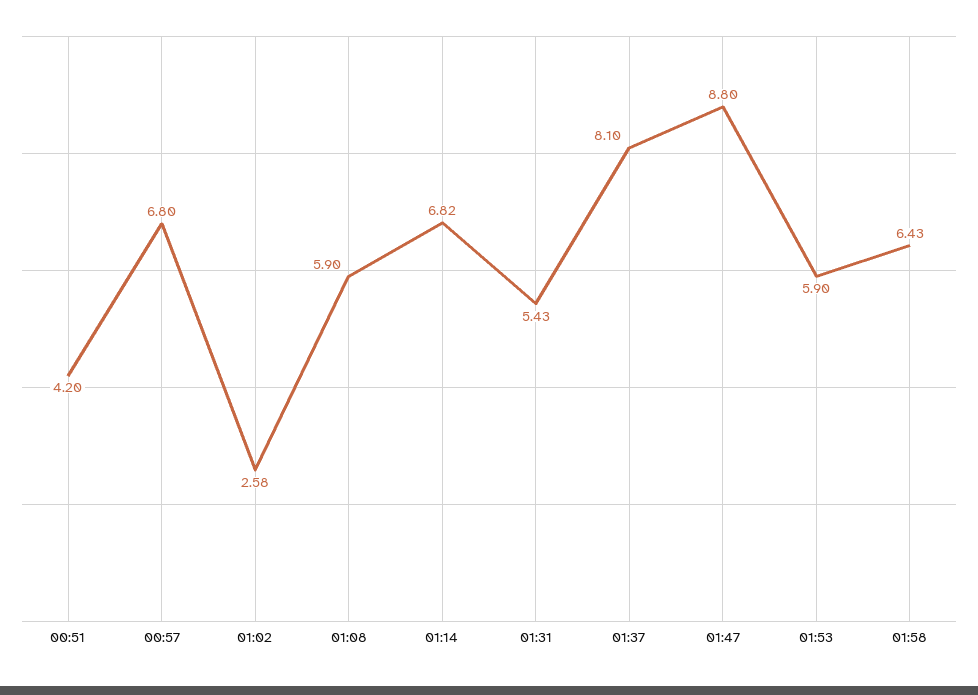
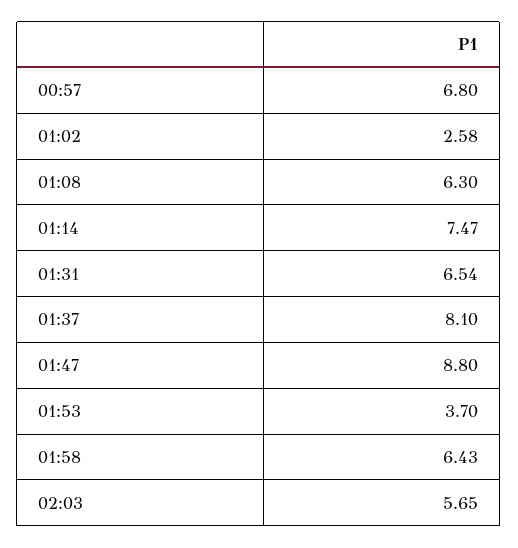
00:51: 4.2 -> none
01:08: 5.9 -> 6.3
01:14: 6.82 -> 7.47
01:31: 5.43 -> 6.54
01:53: 5.9 -> 3.7
02:03: none -> 5.65

